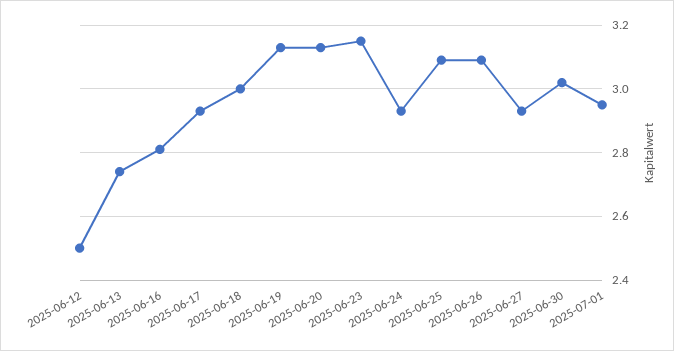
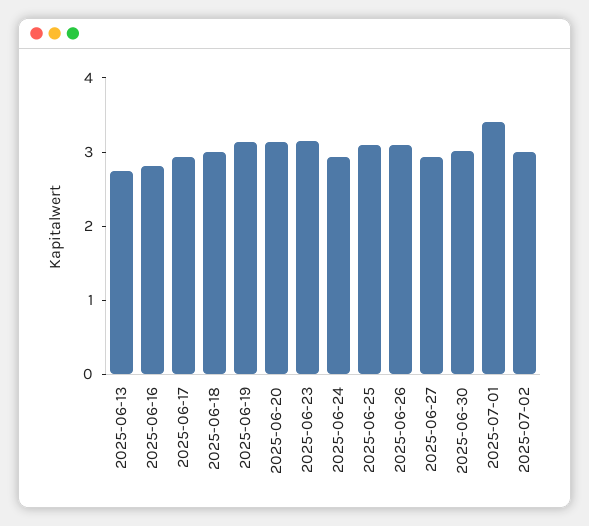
2025-06-12: 2.5 -> none
2025-07-01: 2.95 -> 3.4
2025-07-02: none -> 3

